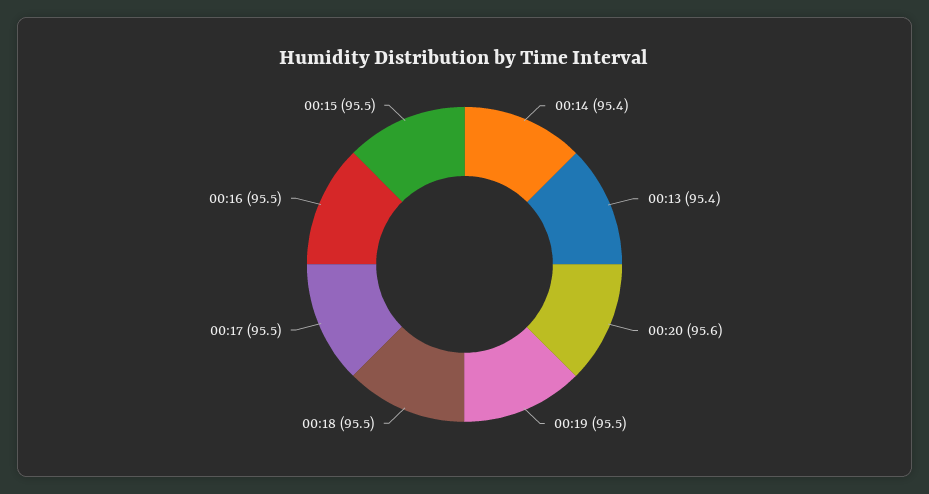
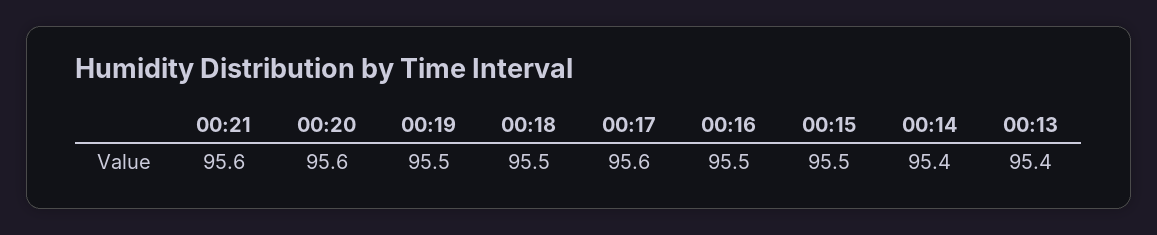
00:17: 95.5 -> 95.6
00:21: none -> 95.6

